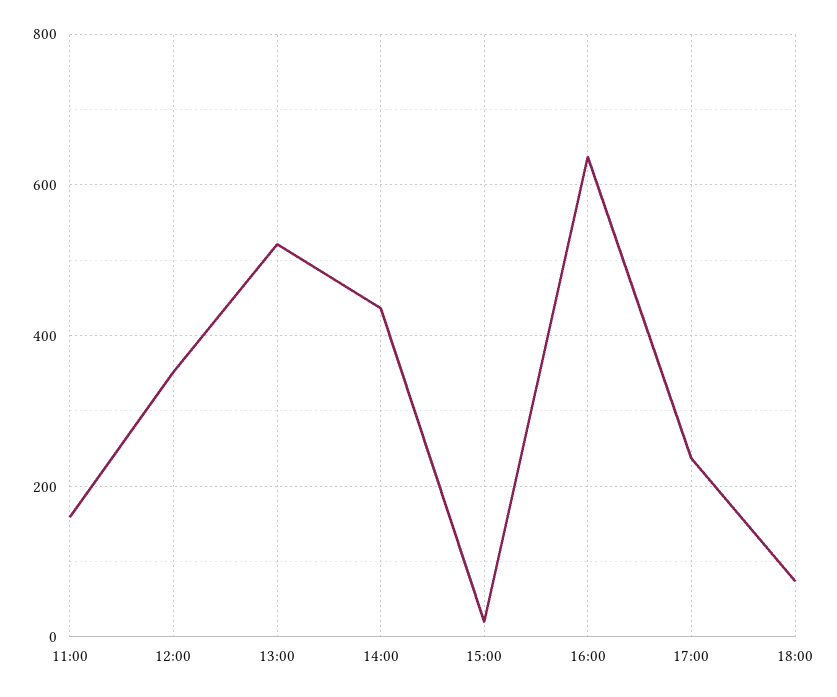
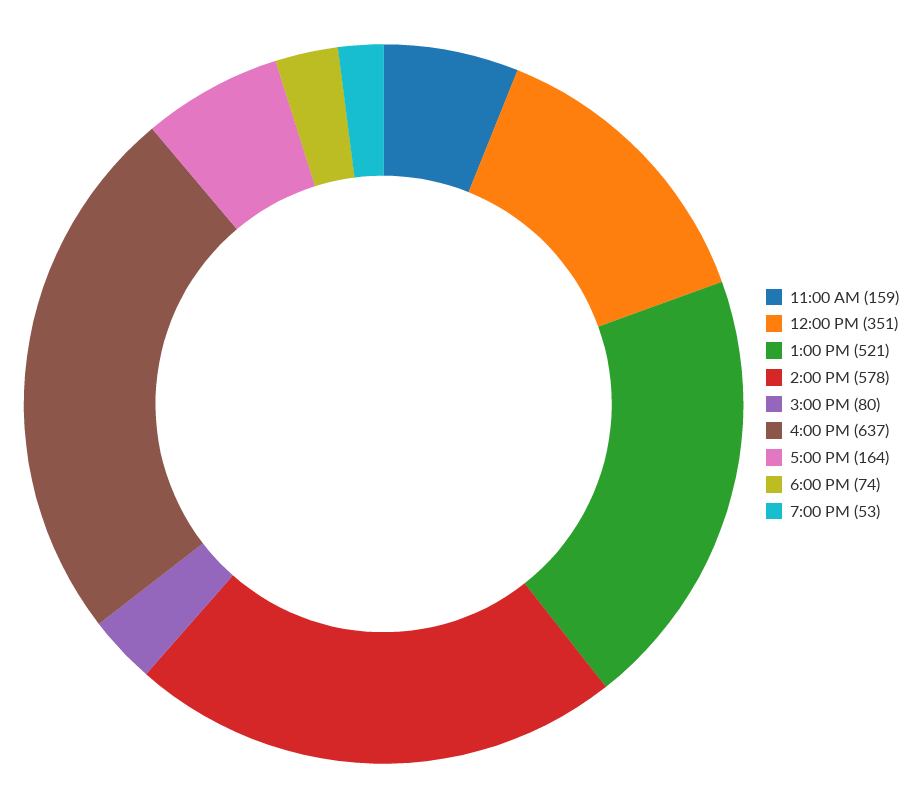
14:00: 440 -> 578
15:00: 20 -> 80
17:00: 240 -> 164
7:00 PM: none -> 53

